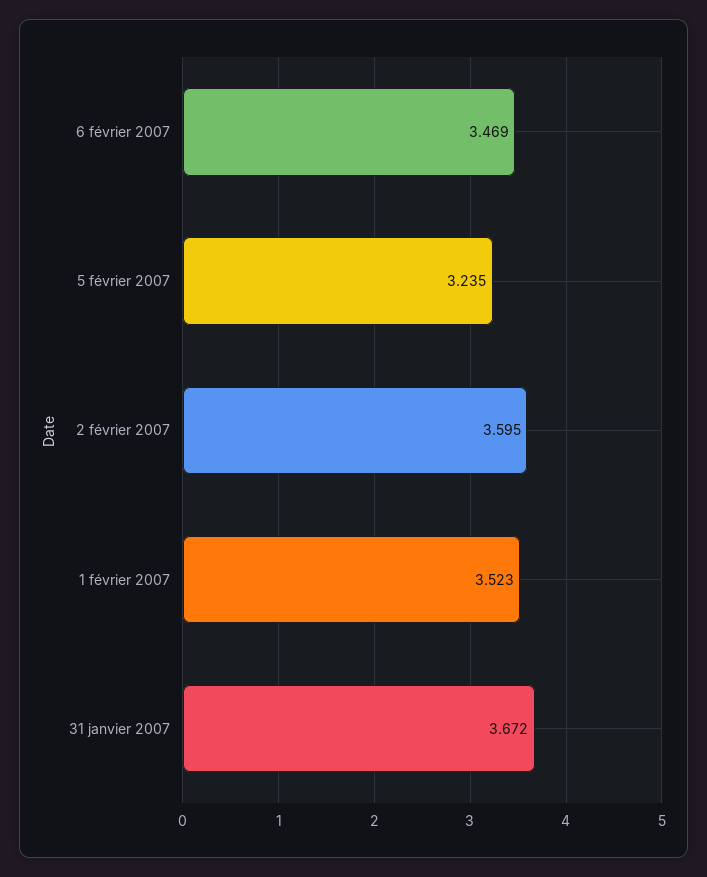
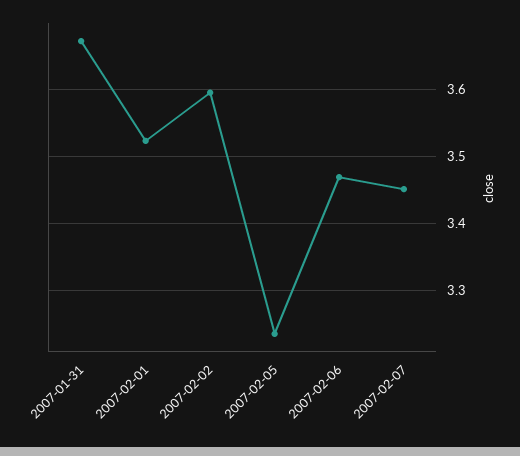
2007-02-07: none -> 3.45

